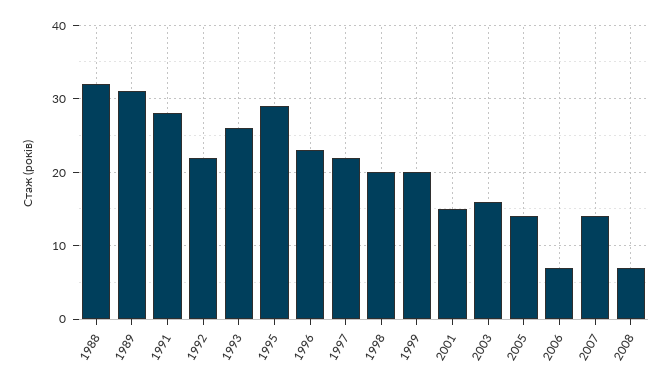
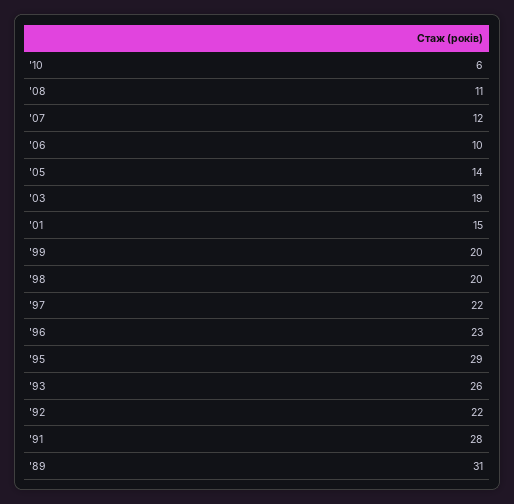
1988: 32 -> none
2003: 16 -> 19
2006: 7 -> 10
2007: 14 -> 12
2008: 7 -> 11
'10: none -> 6

